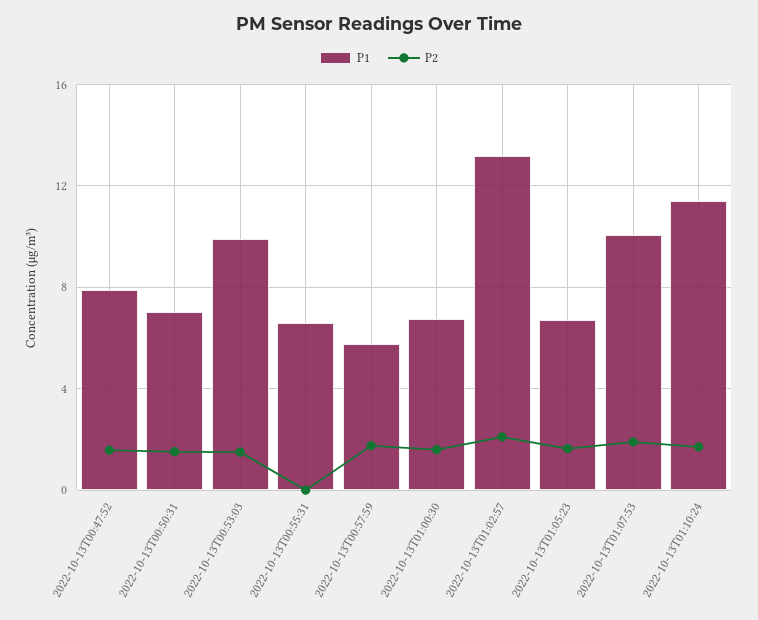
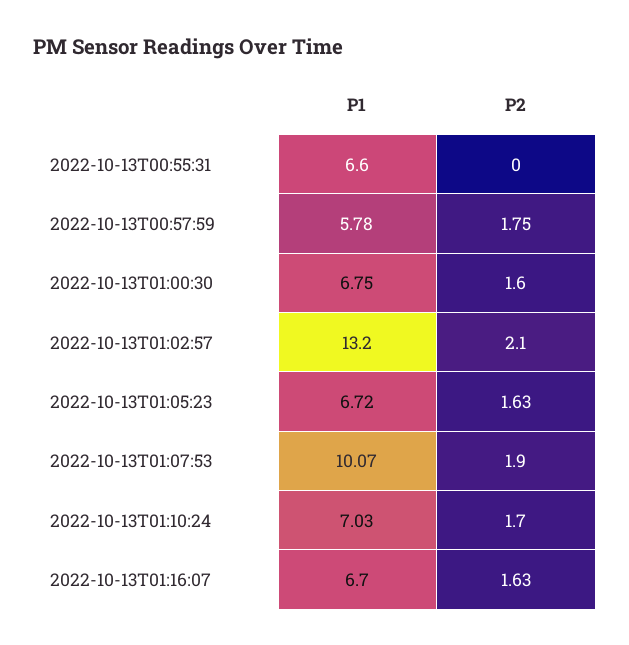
P1, 2022-10-13T00:47:52: 8 -> none
P2, 2022-10-13T00:47:52: 1.5 -> none
P1, 2022-10-13T00:50:31: 7 -> none
P2, 2022-10-13T00:50:31: 1.5 -> none
P1, 2022-10-13T00:53:03: 10 -> none
P2, 2022-10-13T00:53:03: 1.5 -> none
P1, 2022-10-13T01:10:24: 11.5 -> 7.03
P1, 2022-10-13T01:16:07: none -> 6.7
P2, 2022-10-13T01:16:07: none -> 1.63

